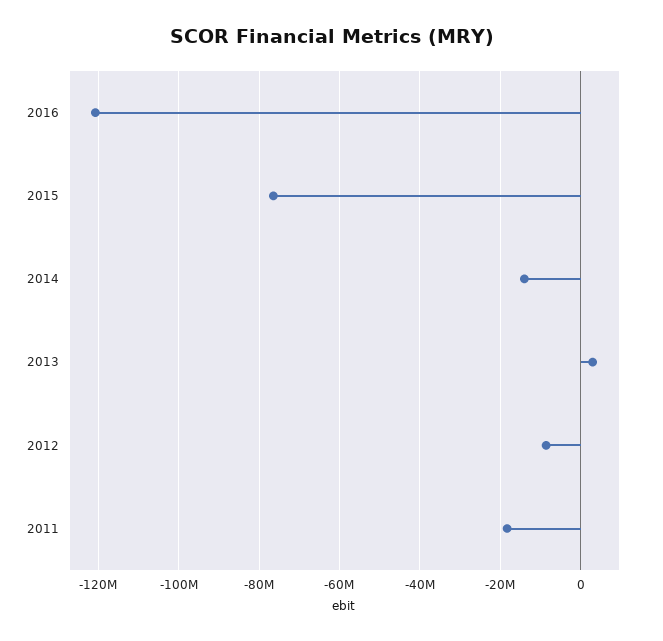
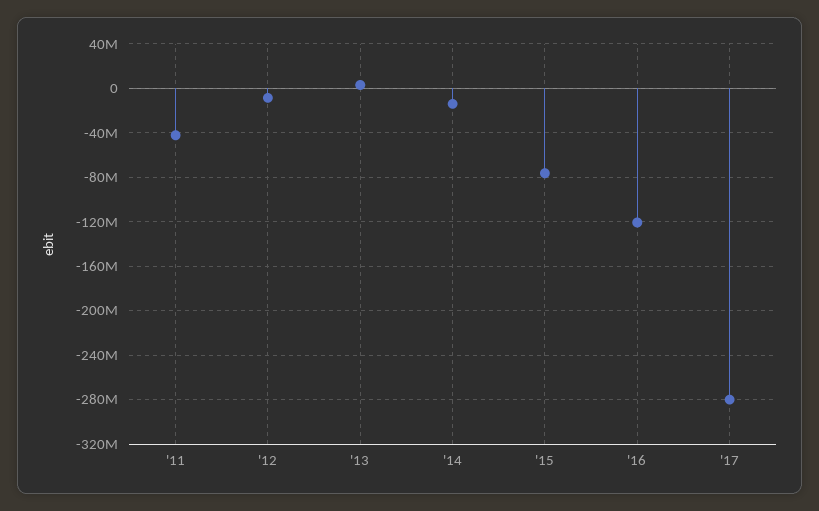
2011: -18000000 -> -40000000
'17: none -> -280000000

